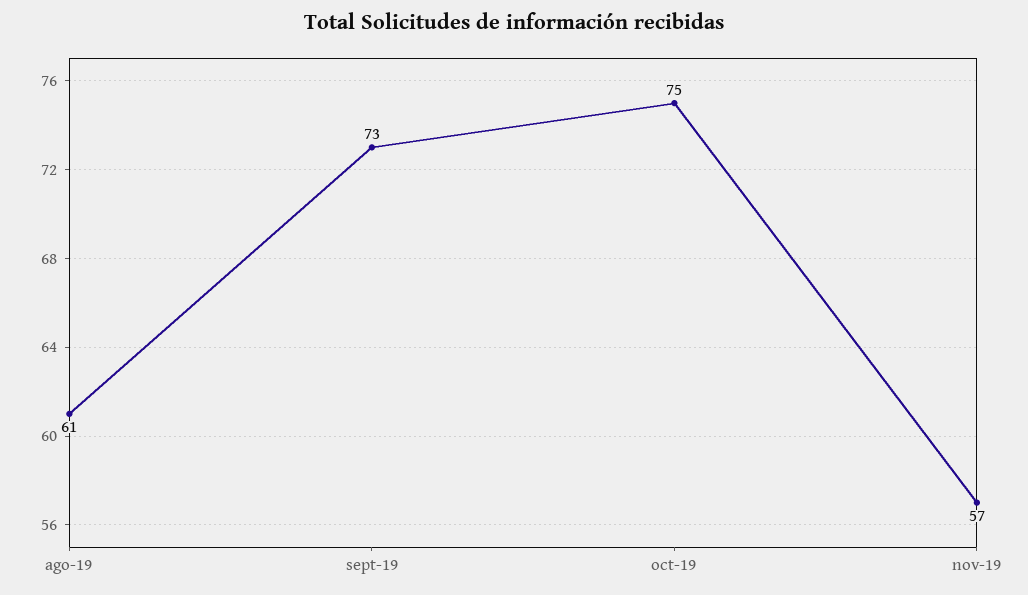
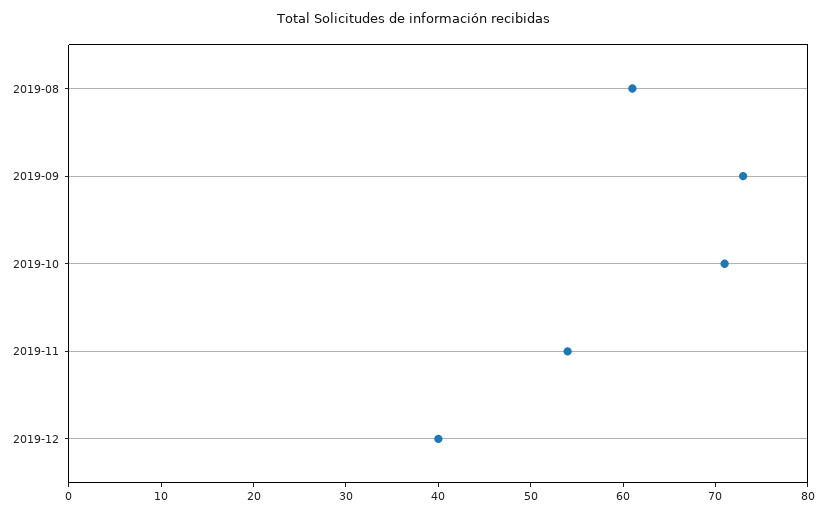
oct-19: 75 -> 71
nov-19: 57 -> 54
2019-12: none -> 40

